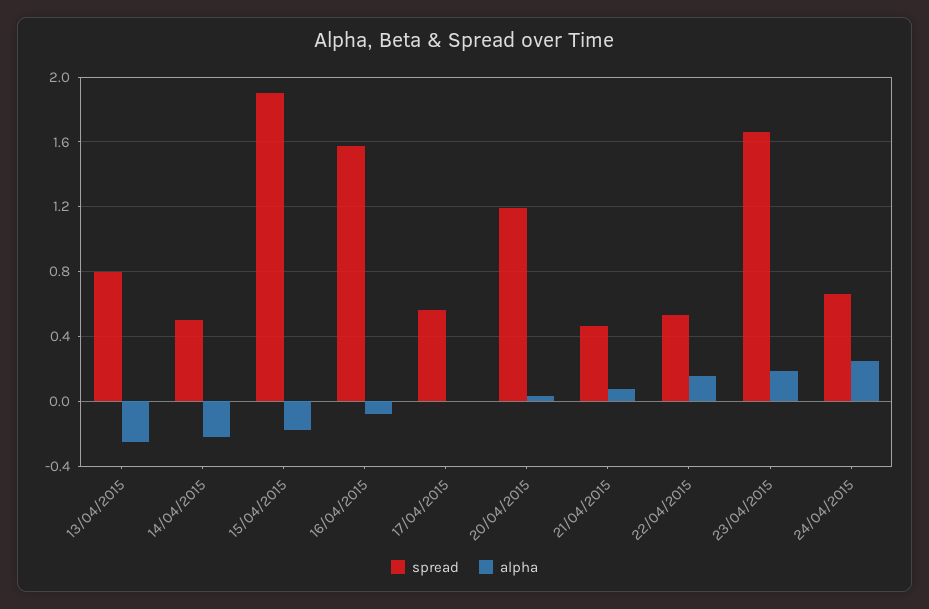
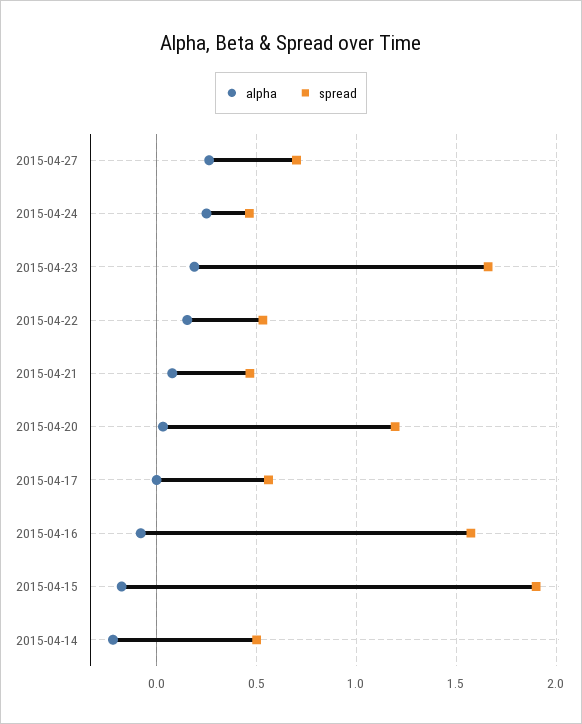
spread, 13/04/2015: 0.8 -> none
alpha, 13/04/2015: -0.25 -> none
spread, 24/04/2015: 0.65 -> 0.45
alpha, 2015-04-27: none -> 0.25
spread, 2015-04-27: none -> 0.7

